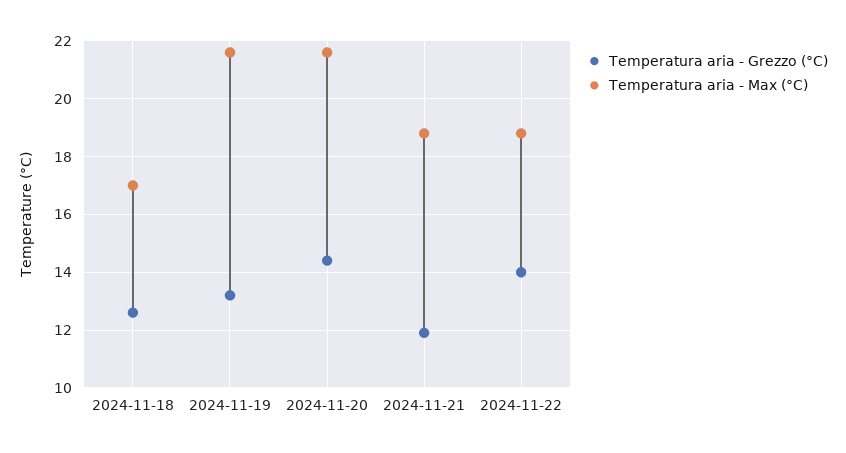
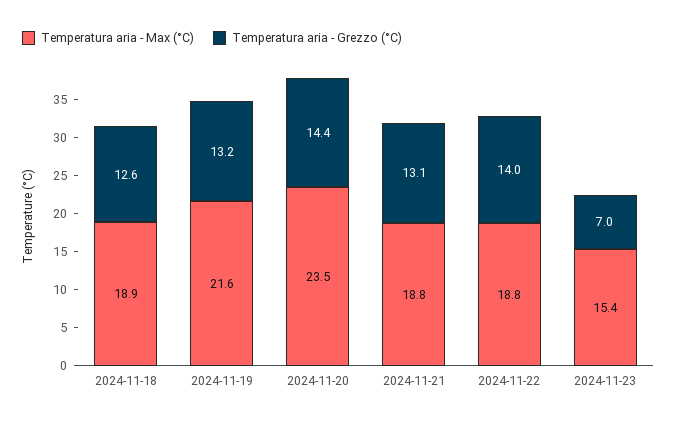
Temperatura aria - Max (°C), 2024-11-18: 17 -> 18.9
Temperatura aria - Max (°C), 2024-11-20: 21.5 -> 23.5
Temperatura aria - Grezzo (°C), 2024-11-21: 12 -> 13.1
Temperatura aria - Max (°C), 2024-11-23: none -> 15.4
Temperatura aria - Grezzo (°C), 2024-11-23: none -> 7

